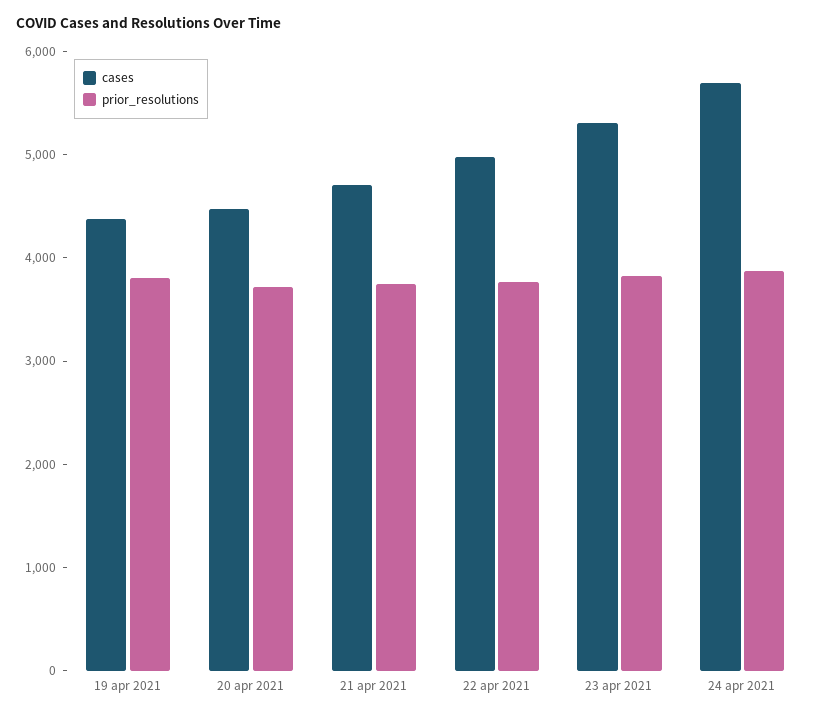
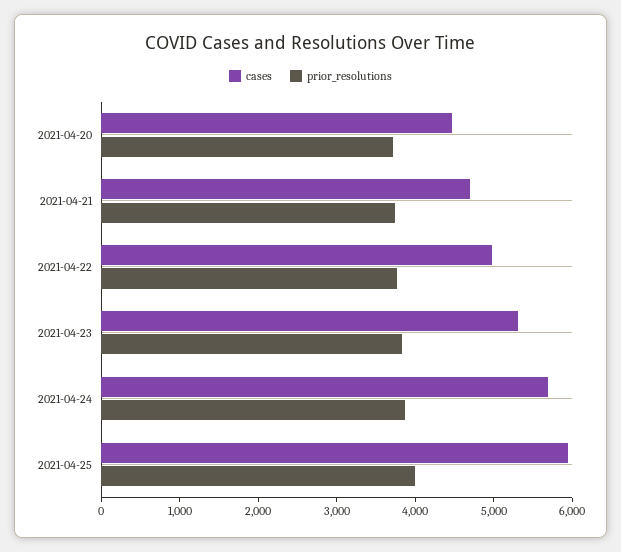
cases, 19 apr 2021: 4400 -> none
prior_resolutions, 19 apr 2021: 3800 -> none
cases, 2021-04-25: none -> 6000
prior_resolutions, 2021-04-25: none -> 4000

